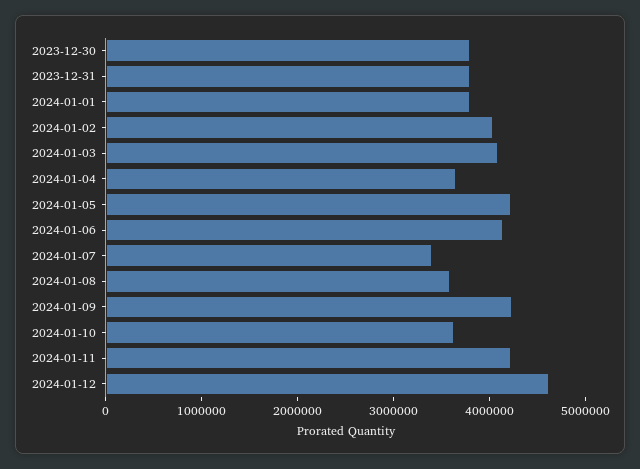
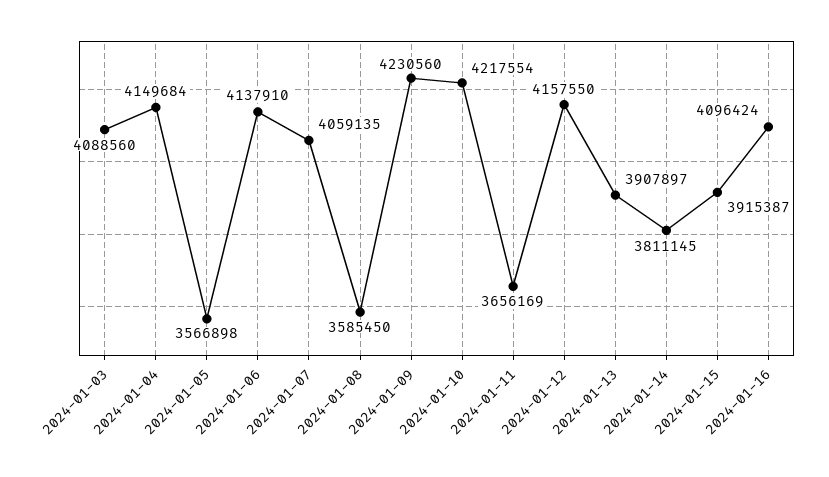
2023-12-30: 3800000 -> none
2023-12-31: 3800000 -> none
2024-01-01: 3800000 -> none
2024-01-02: 4000000 -> none
2024-01-04: 3600000 -> 4149684
2024-01-05: 4200000 -> 3566898
2024-01-07: 3400000 -> 4059135
2024-01-10: 3600000 -> 4217554
2024-01-11: 4200000 -> 3656169
2024-01-12: 4600000 -> 4157550
2024-01-13: none -> 3907897
2024-01-14: none -> 3811145
2024-01-15: none -> 3915387
2024-01-16: none -> 4096424

